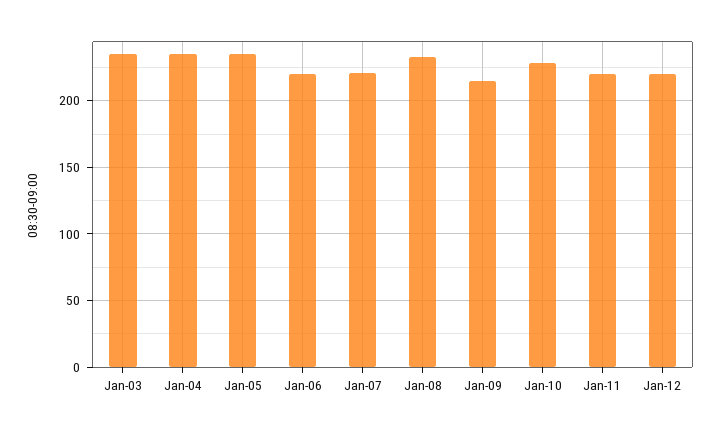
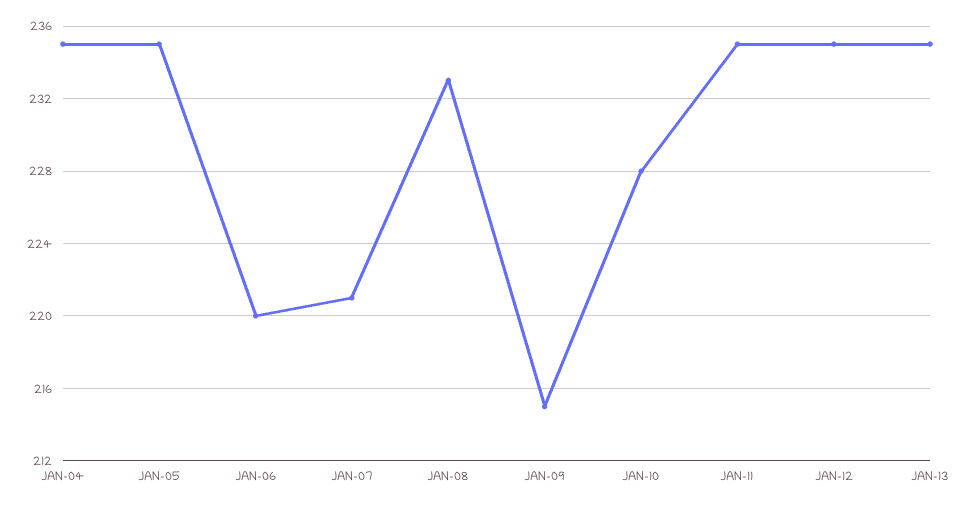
Jan-03: 235 -> none
Jan-11: 220 -> 235
Jan-12: 220 -> 235
JAN-13: none -> 235

